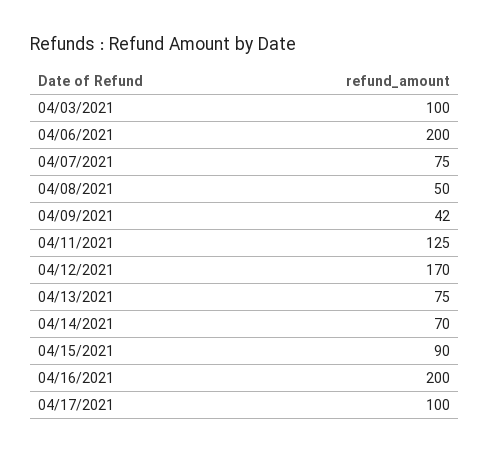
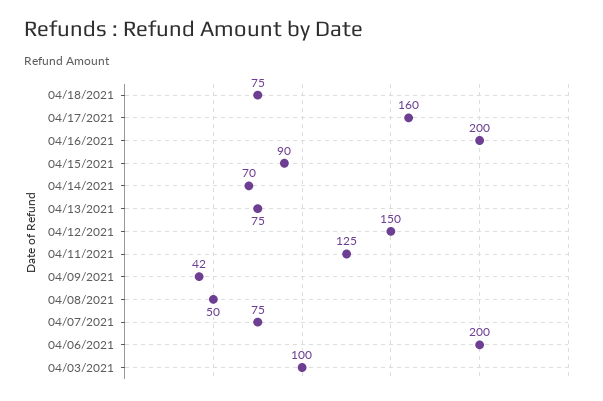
04/12/2021: 170 -> 150
04/17/2021: 100 -> 160
04/18/2021: none -> 75

